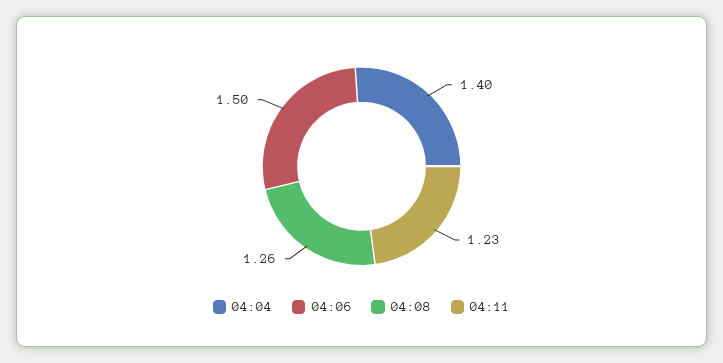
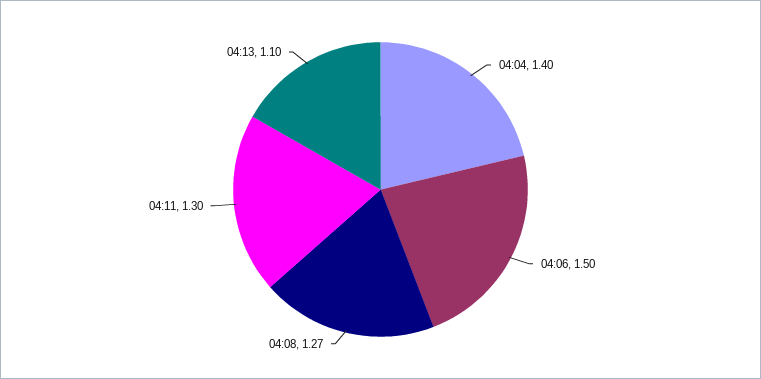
04:08: 1.26 -> 1.27
04:11: 1.23 -> 1.3
04:13: none -> 1.1

